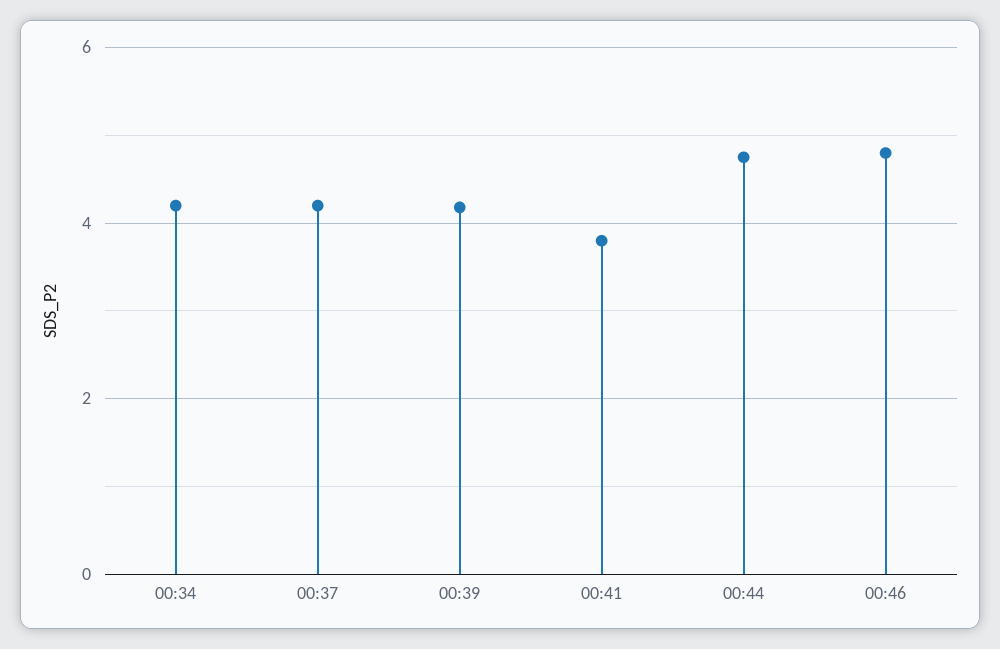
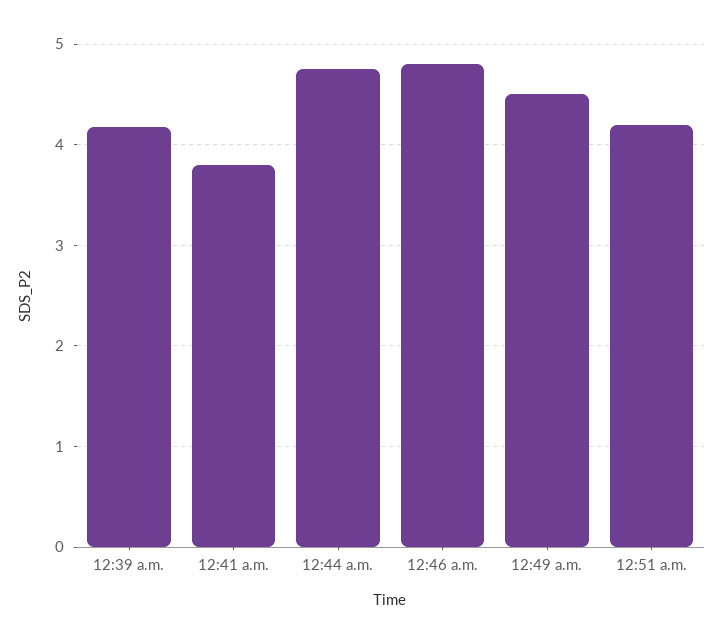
00:34: 4.2 -> none
00:37: 4.2 -> none
12:49 a.m.: none -> 4.5
12:51 a.m.: none -> 4.2

